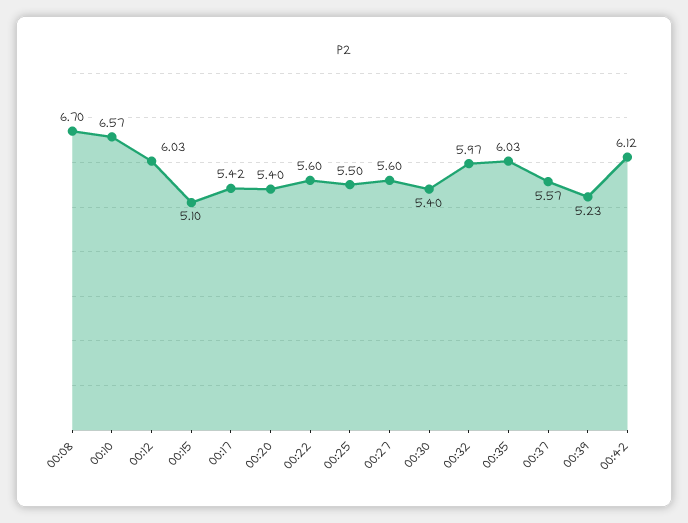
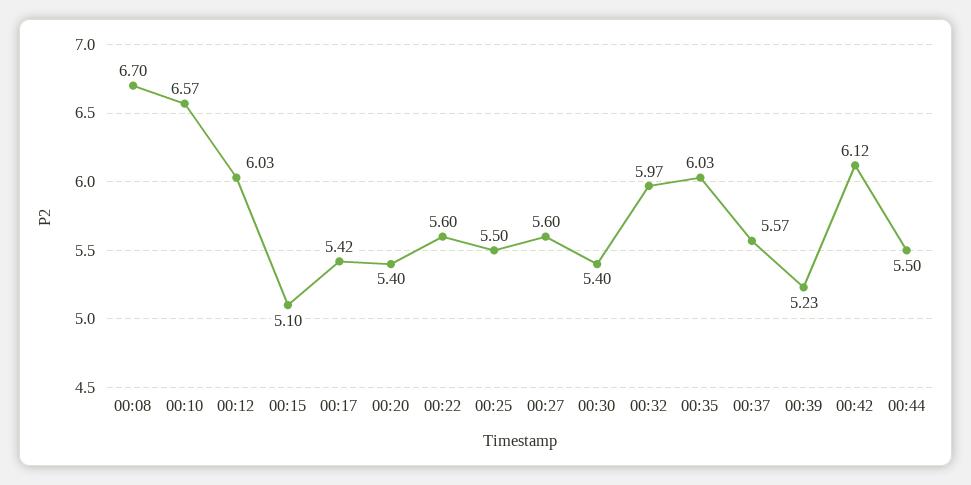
00:44: none -> 5.5

